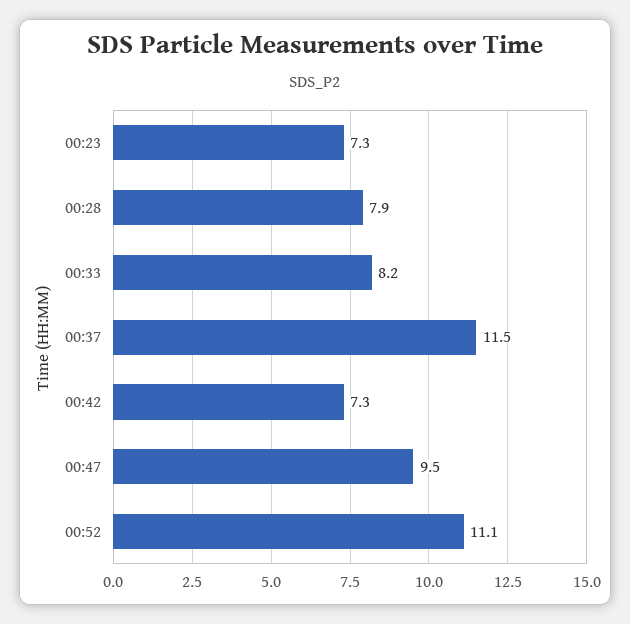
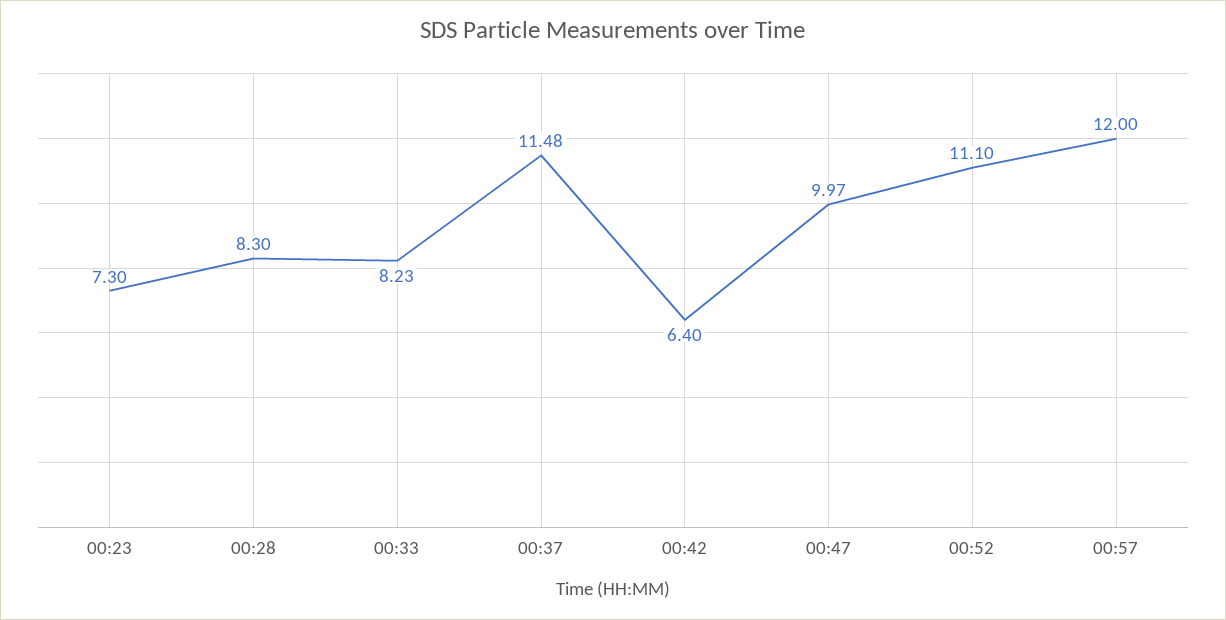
00:28: 7.9 -> 8.3
00:42: 7.3 -> 6.4
00:47: 9.5 -> 9.97
00:57: none -> 12

